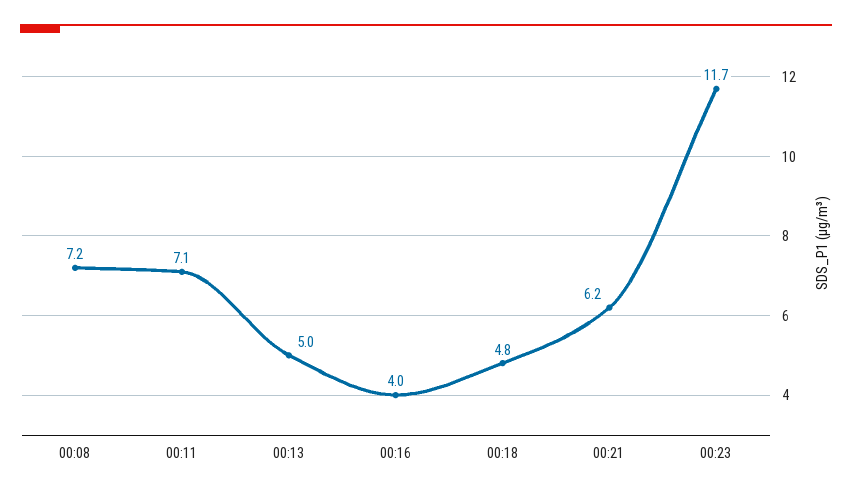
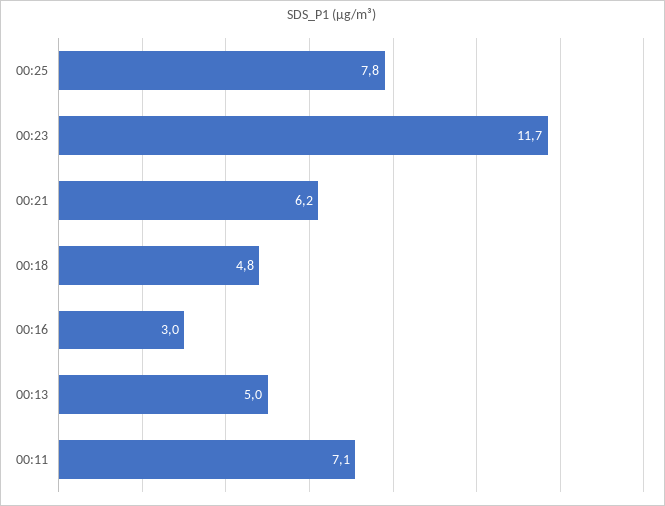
00:08: 7.2 -> none
00:16: 4 -> 3
00:25: none -> 7.8

